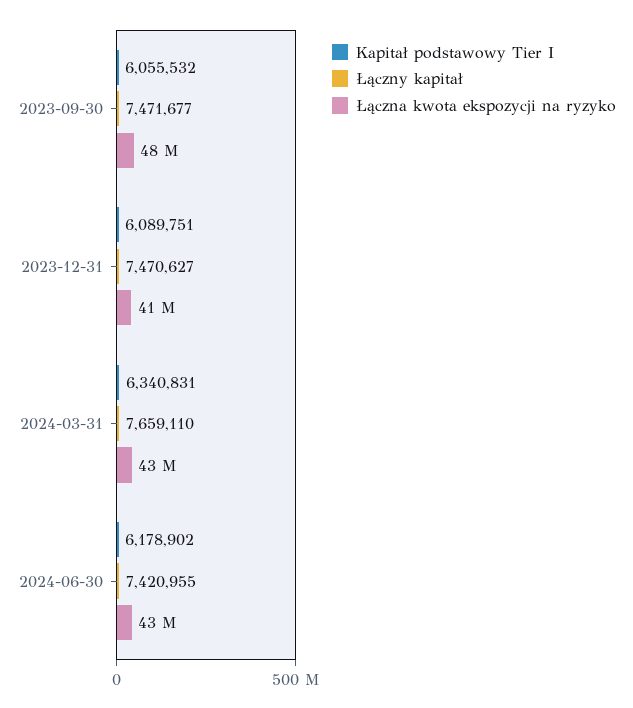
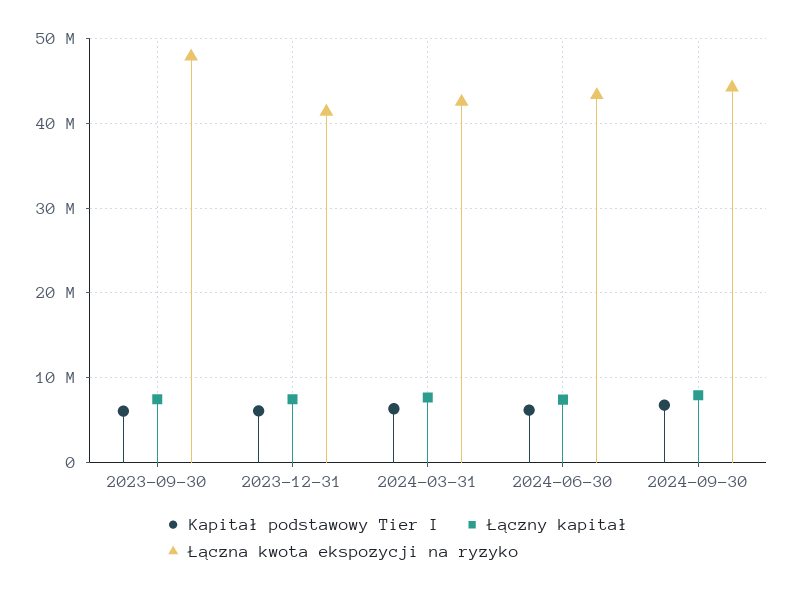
Kapitał podstawowy Tier I, 2024-09-30: none -> 7000000
Łączny kapitał, 2024-09-30: none -> 8000000
Łączna kwota ekspozycji na ryzyko, 2024-09-30: none -> 44000000

